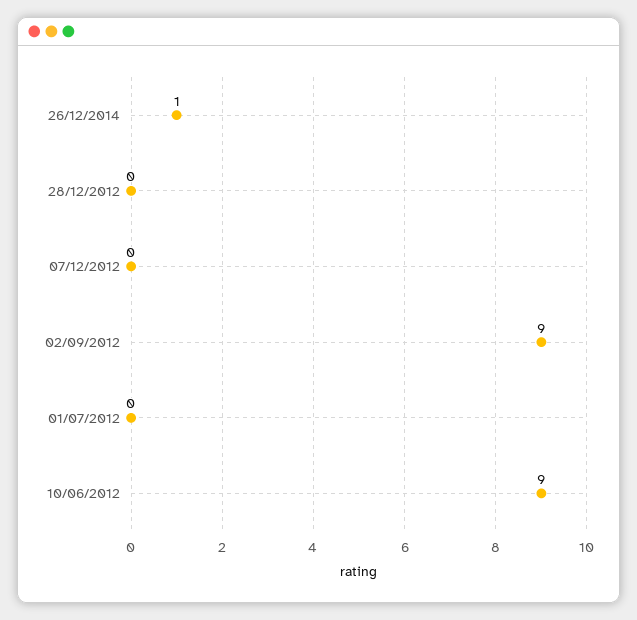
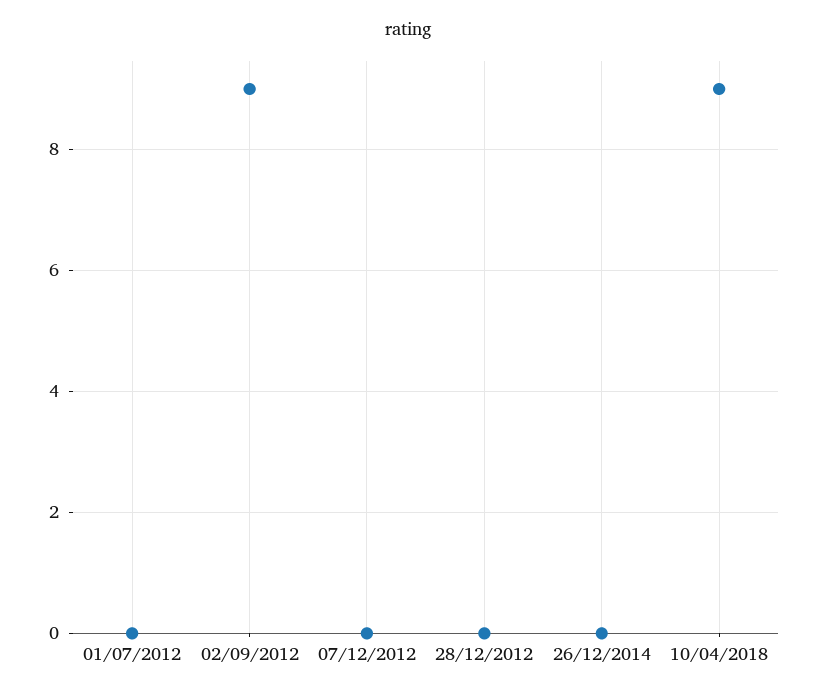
26/12/2014: 1 -> 0
10/06/2012: 9 -> none
10/04/2018: none -> 9

